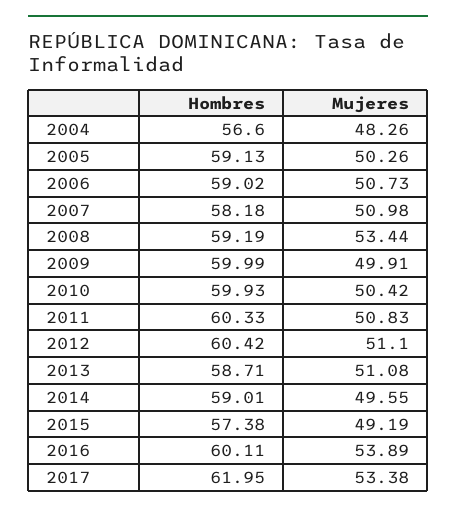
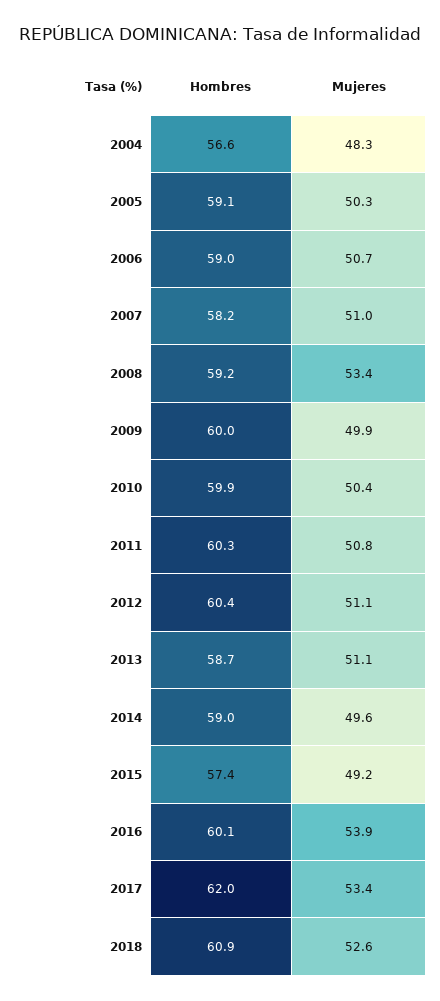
Hombres, 2018: none -> 60.9
Mujeres, 2018: none -> 52.6

